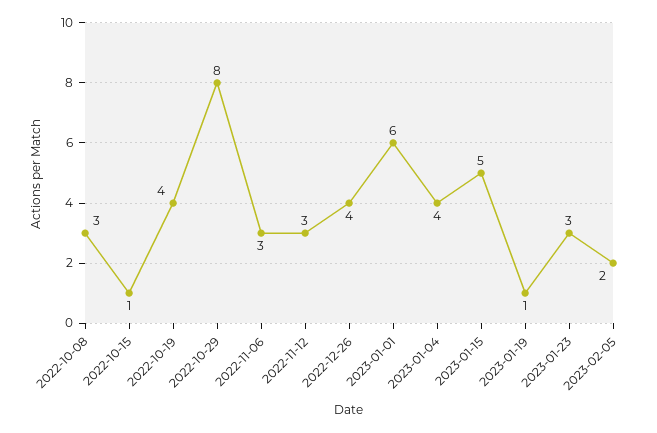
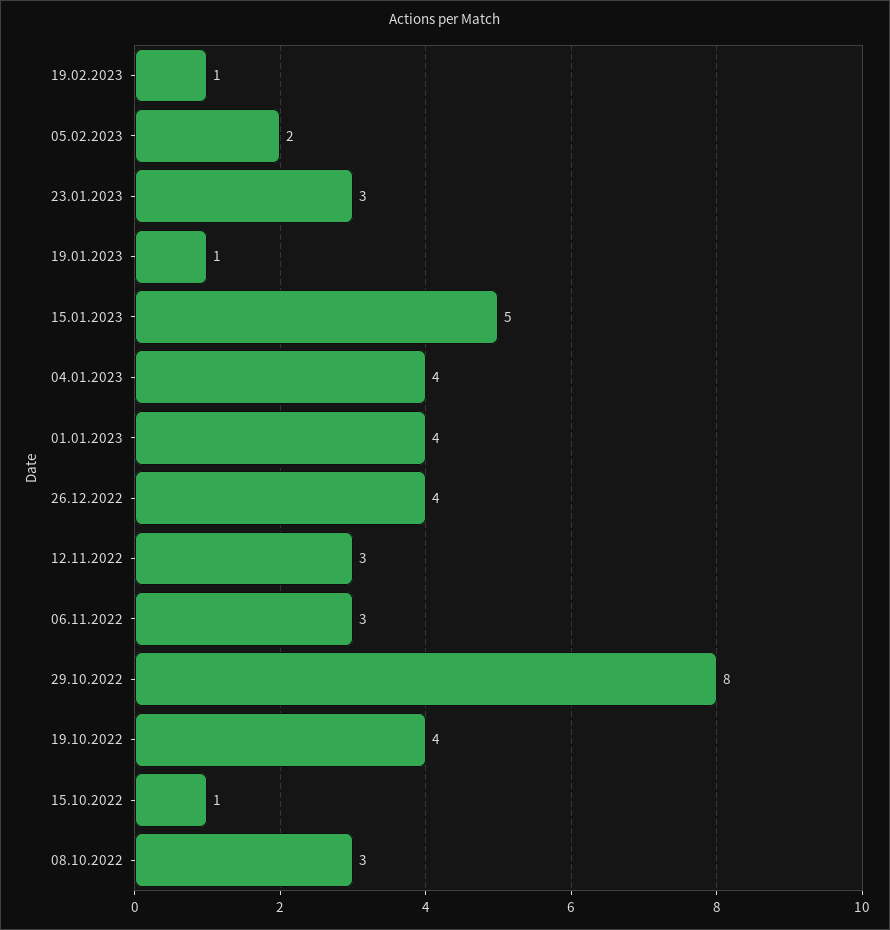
2023-01-01: 6 -> 4
19.02.2023: none -> 1

